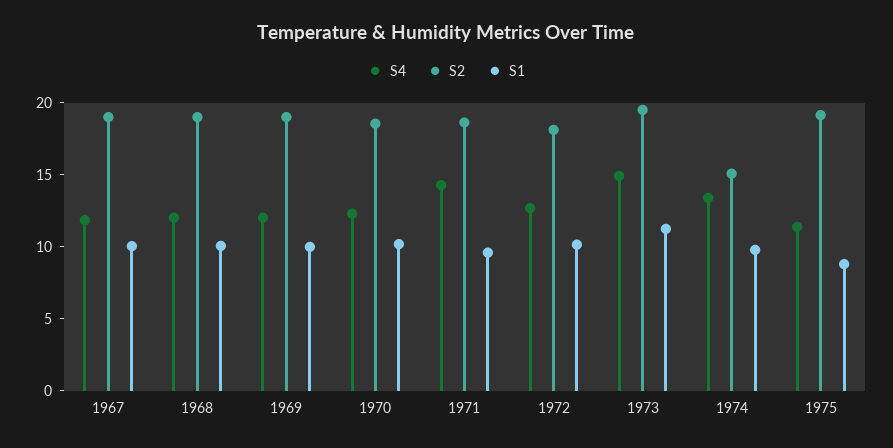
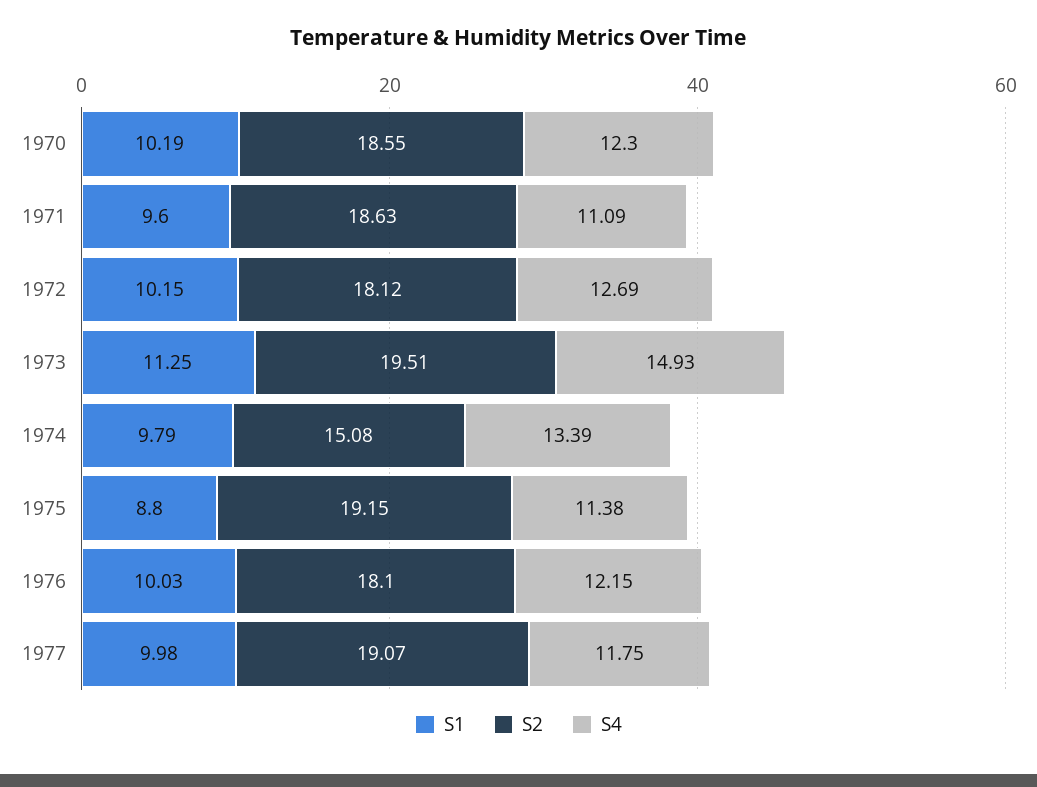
S4, 1967: 12 -> none
S2, 1967: 19 -> none
S1, 1967: 10 -> none
S4, 1968: 12 -> none
S2, 1968: 19 -> none
S1, 1968: 10 -> none
S4, 1969: 12 -> none
S2, 1969: 19 -> none
S1, 1969: 10 -> none
S4, 1971: 14 -> 11.09
S1, 1976: none -> 10.03
S2, 1976: none -> 18.1
S4, 1976: none -> 12.15
S1, 1977: none -> 9.98
S2, 1977: none -> 19.07
S4, 1977: none -> 11.75

